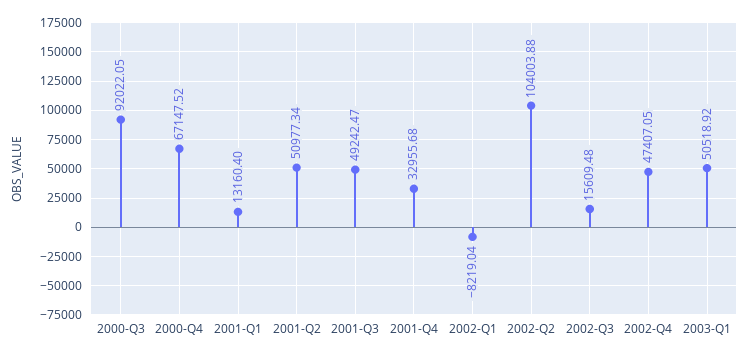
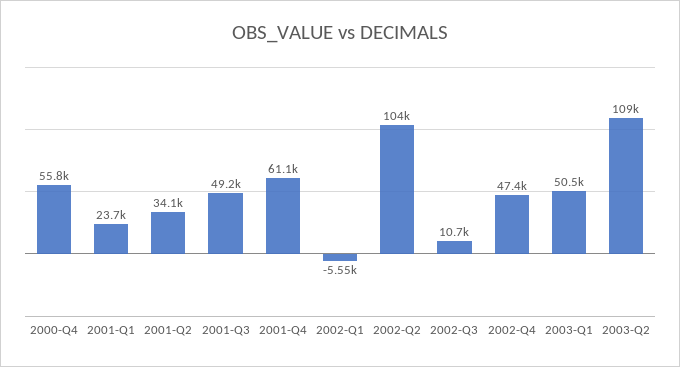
2000-Q3: 92022.05 -> none
2000-Q4: 67147.52 -> 55800
2001-Q1: 13160.4 -> 23700
2001-Q2: 50977.34 -> 34100
2001-Q4: 32955.68 -> 61100
2002-Q1: -8219.04 -> -5550
2002-Q3: 15609.48 -> 10700
2003-Q2: none -> 109000

